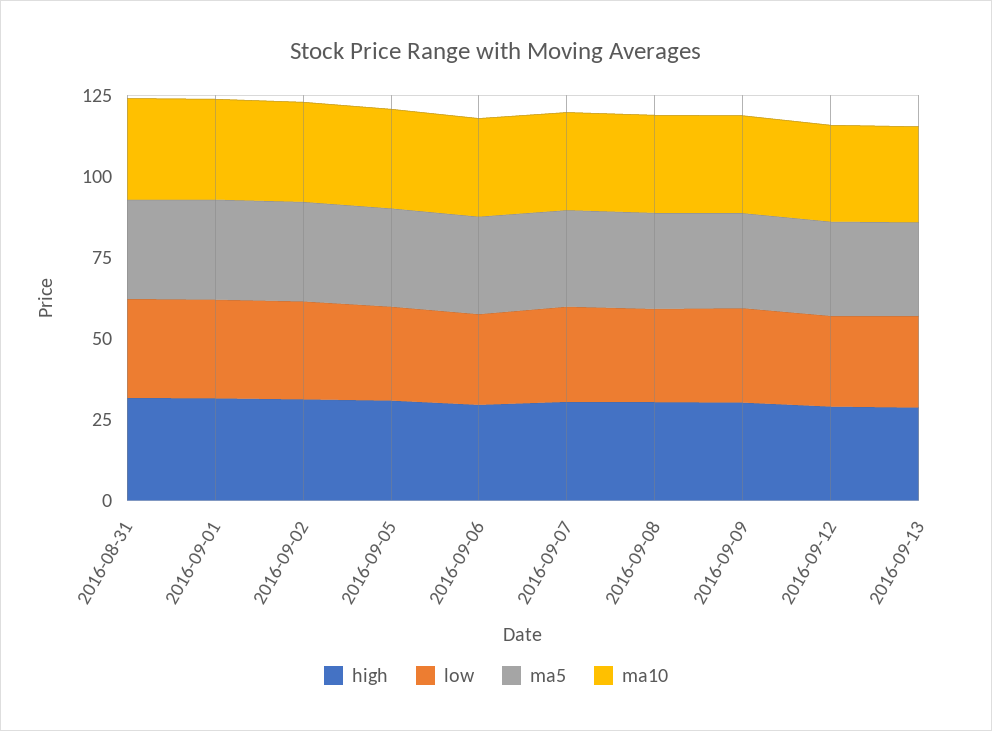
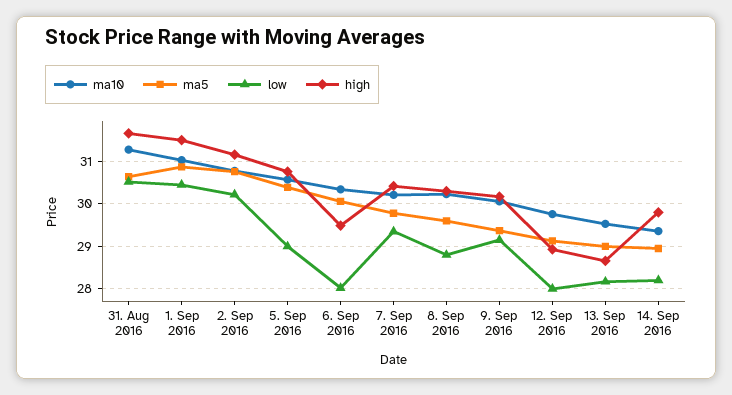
ma10, 14. Sep 2016: none -> 29.4
ma5, 14. Sep 2016: none -> 29
low, 14. Sep 2016: none -> 28.2
high, 14. Sep 2016: none -> 29.8

